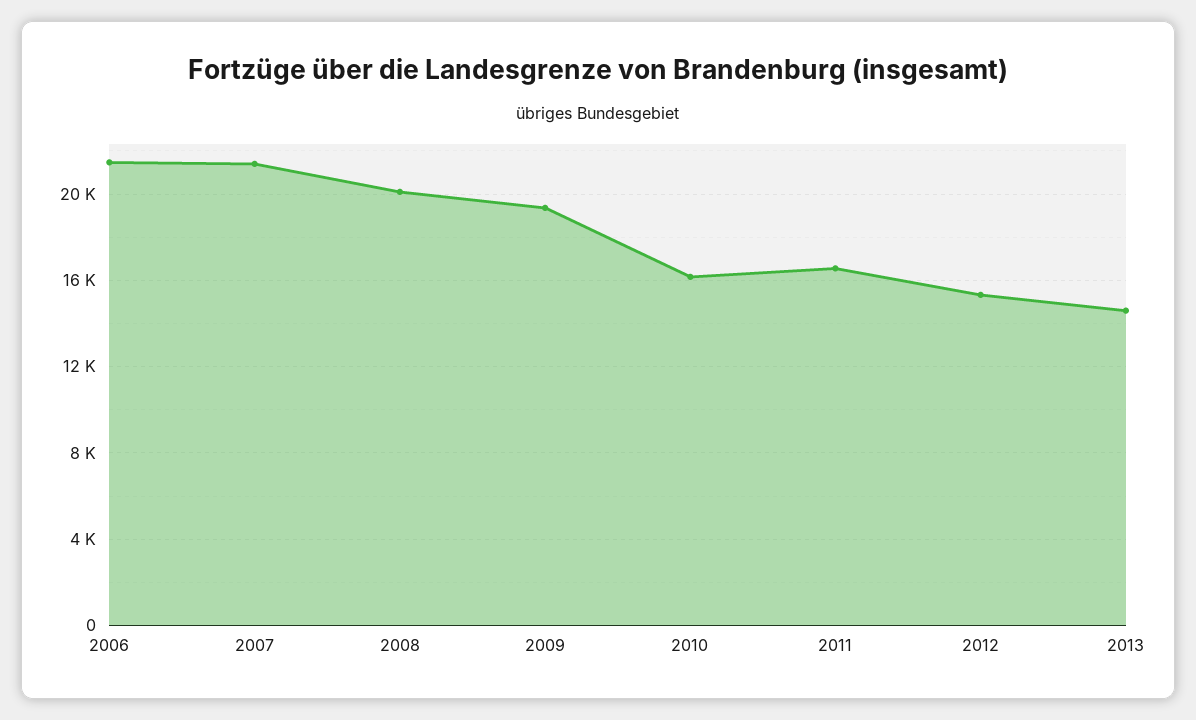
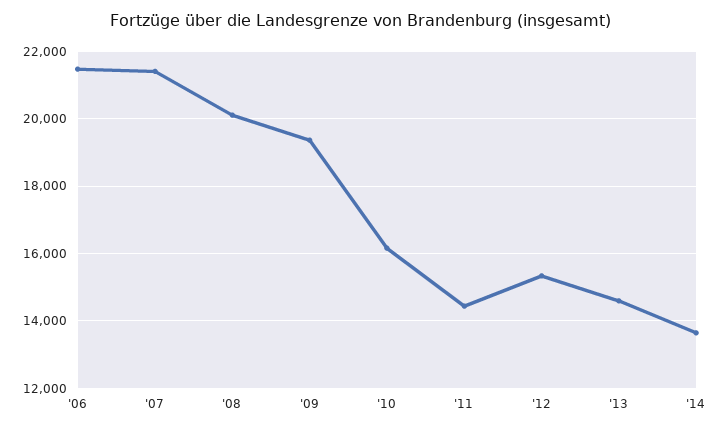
2011: 16500 -> 14400
'14: none -> 13600

